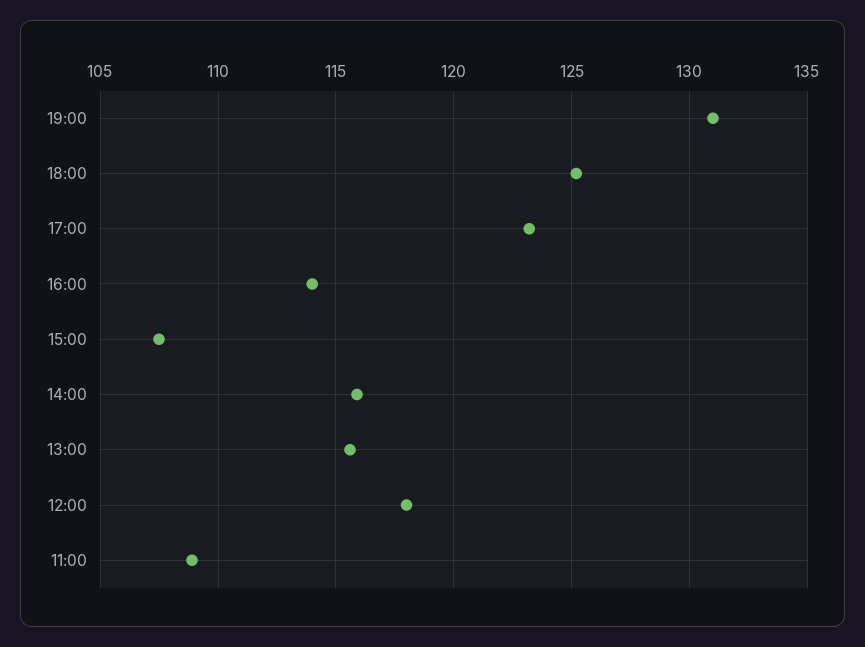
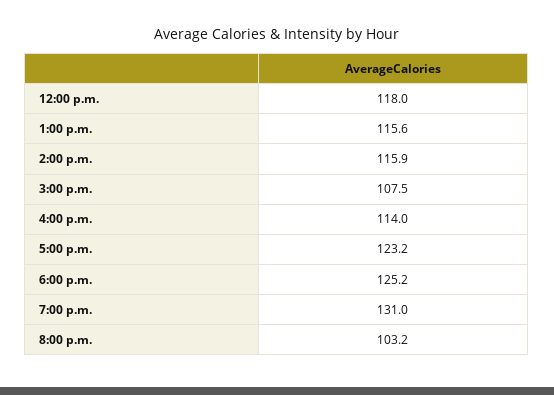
11:00: 109 -> none
8:00 p.m.: none -> 103.2

